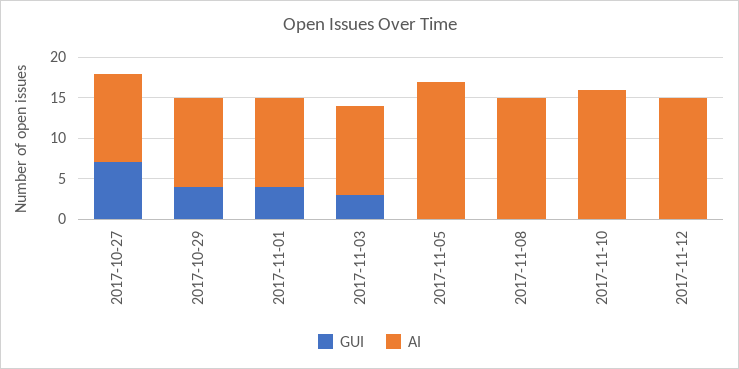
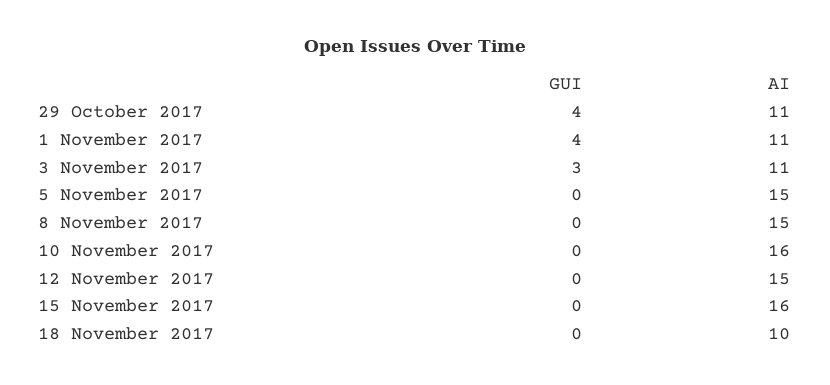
GUI, 2017-10-27: 7 -> none
AI, 2017-10-27: 11 -> none
AI, 2017-11-05: 17 -> 15
GUI, 15 November 2017: none -> 0
AI, 15 November 2017: none -> 16
GUI, 18 November 2017: none -> 0
AI, 18 November 2017: none -> 10

